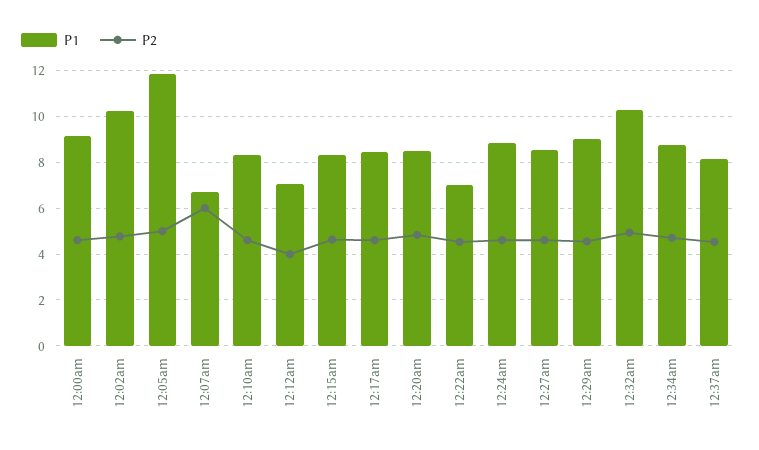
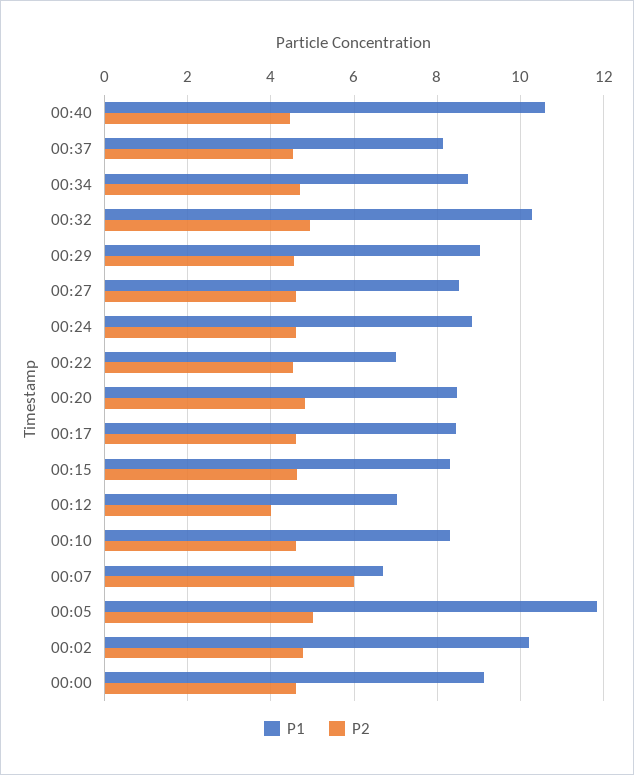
P1, 00:40: none -> 10.6
P2, 00:40: none -> 4.4

